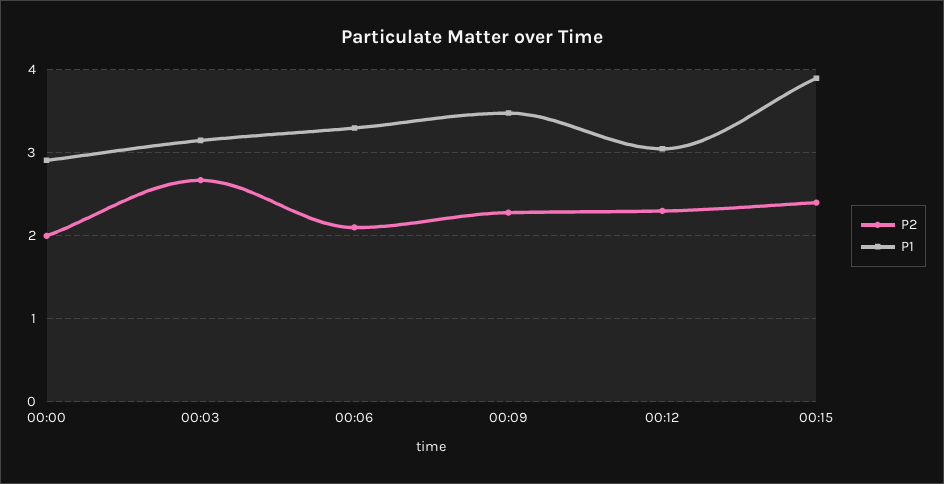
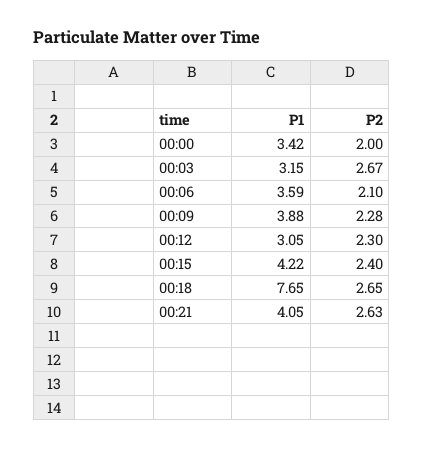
P1, 00:00: 2.9 -> 3.42
P1, 00:06: 3.3 -> 3.59
P1, 00:09: 3.5 -> 3.88
P1, 00:15: 3.9 -> 4.22
P1, 00:18: none -> 7.65
P2, 00:18: none -> 2.65
P1, 00:21: none -> 4.05
P2, 00:21: none -> 2.63

